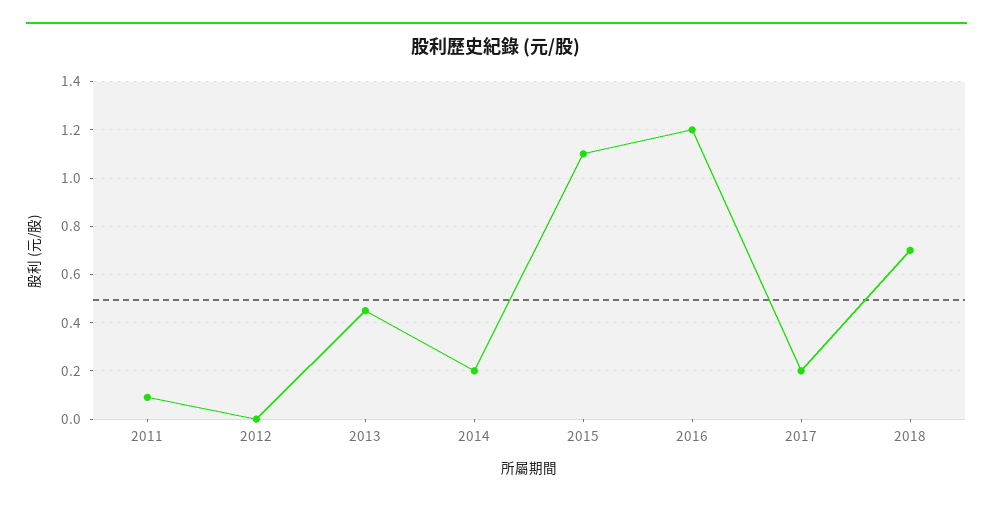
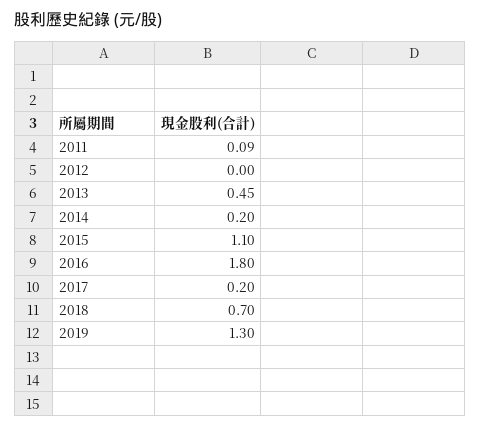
2016: 1.2 -> 1.8
2019: none -> 1.3

